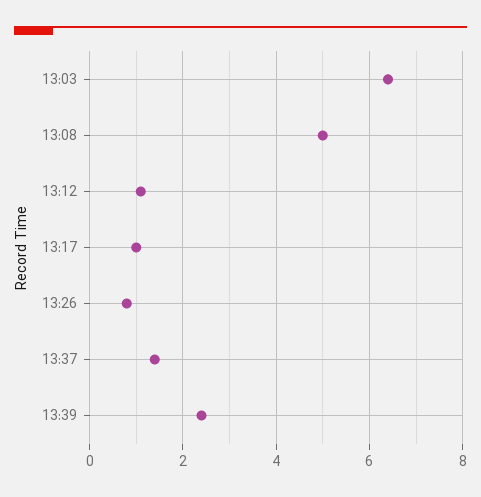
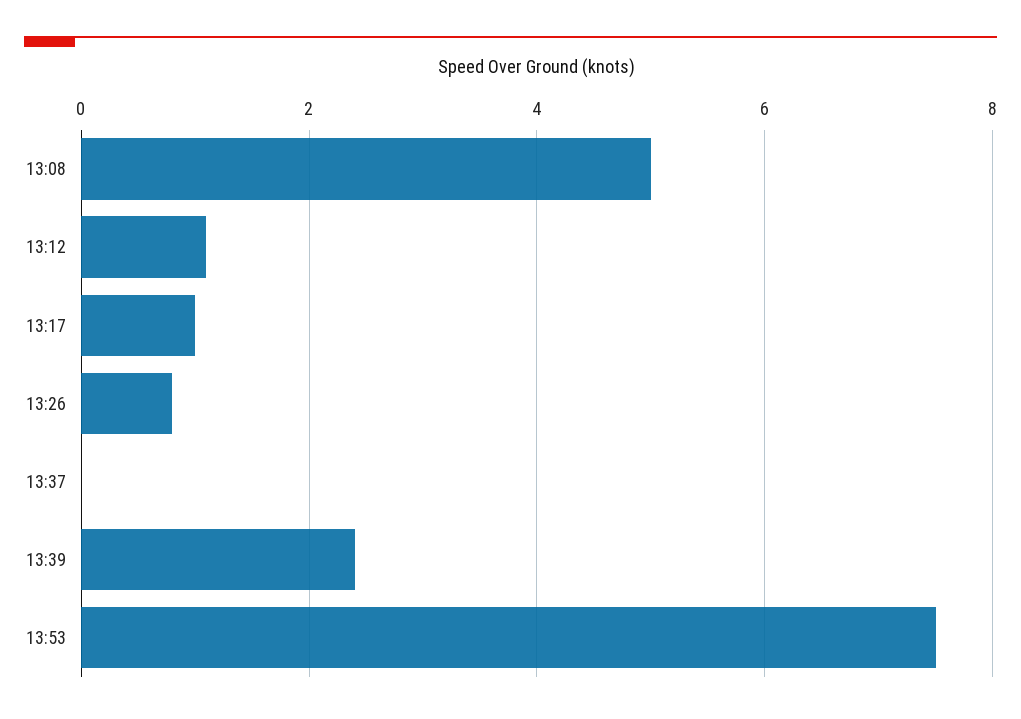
13:03: 6.5 -> none
13:37: 1.5 -> 0
13:53: none -> 7.5

